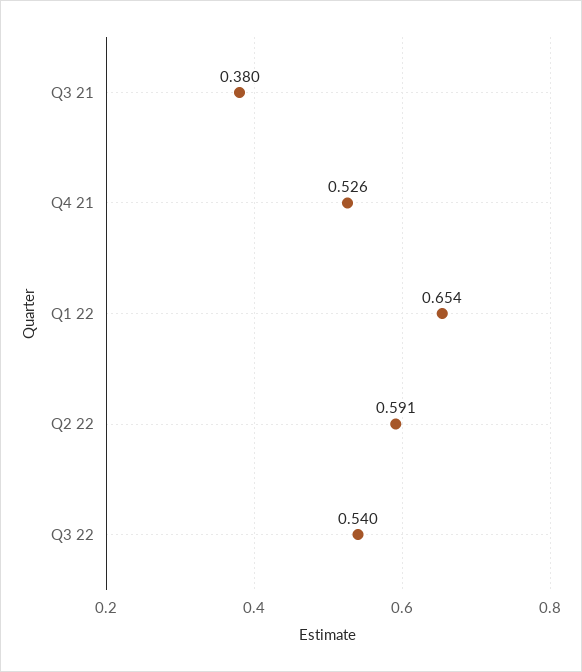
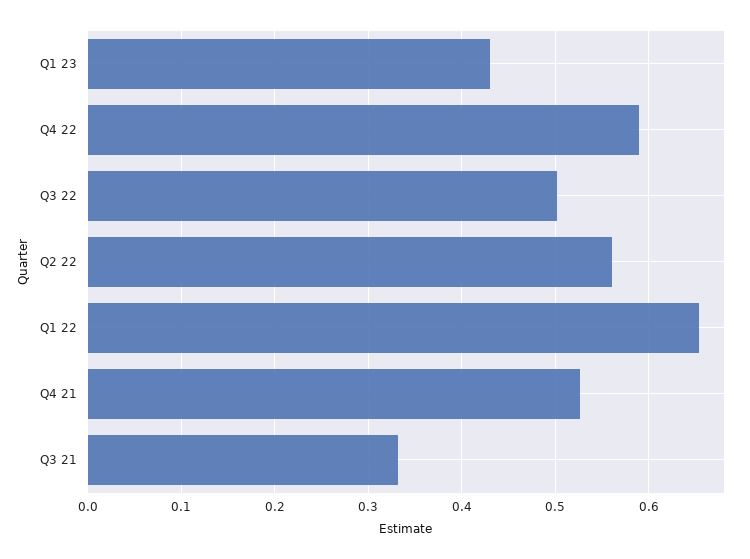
Q3 21: 0.38 -> 0.33
Q2 22: 0.591 -> 0.56
Q3 22: 0.54 -> 0.5
Q1 23: none -> 0.43
Q4 22: none -> 0.59

